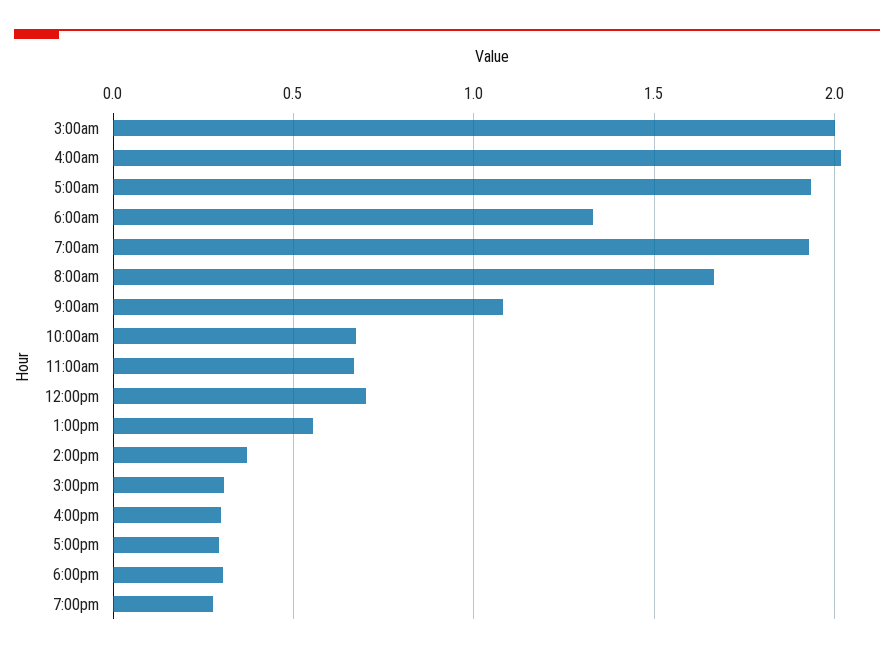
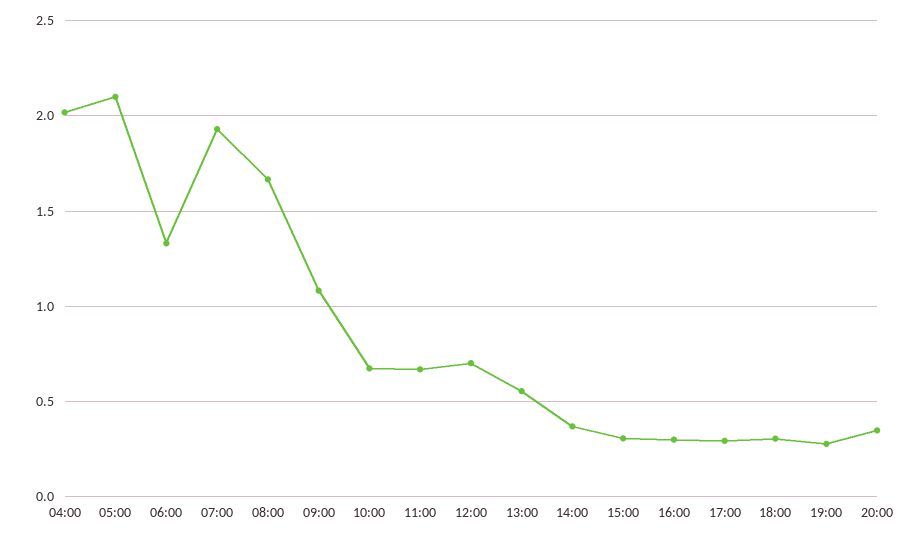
3:00am: 2 -> none
5:00am: 1.95 -> 2.1
20:00: none -> 0.35

